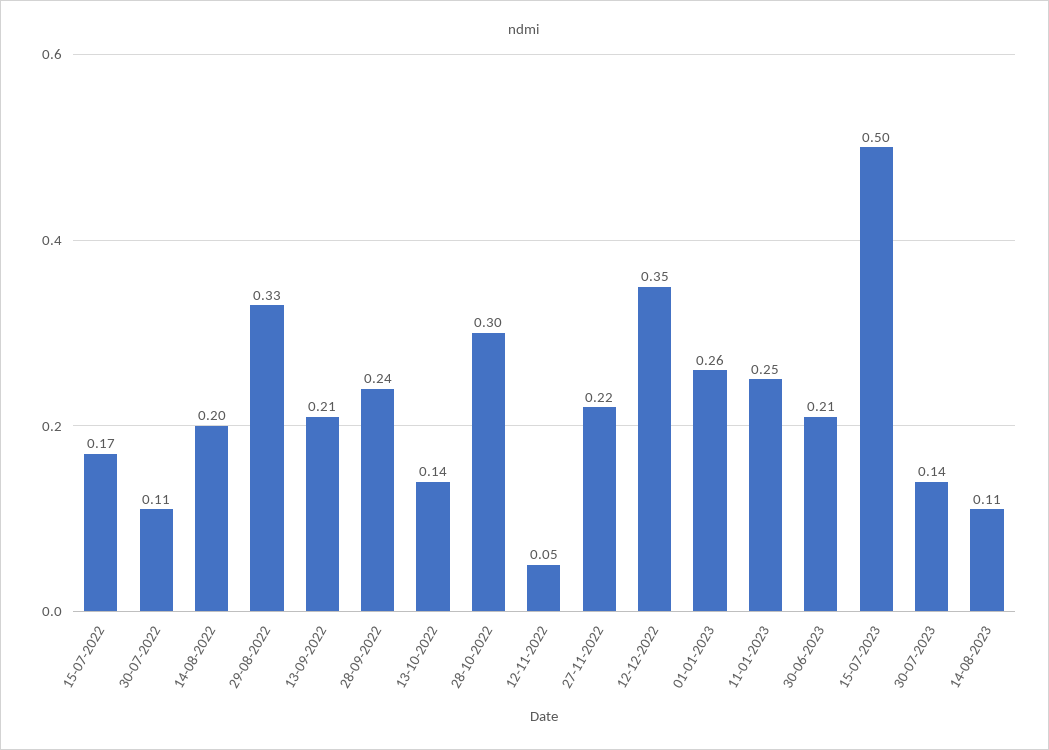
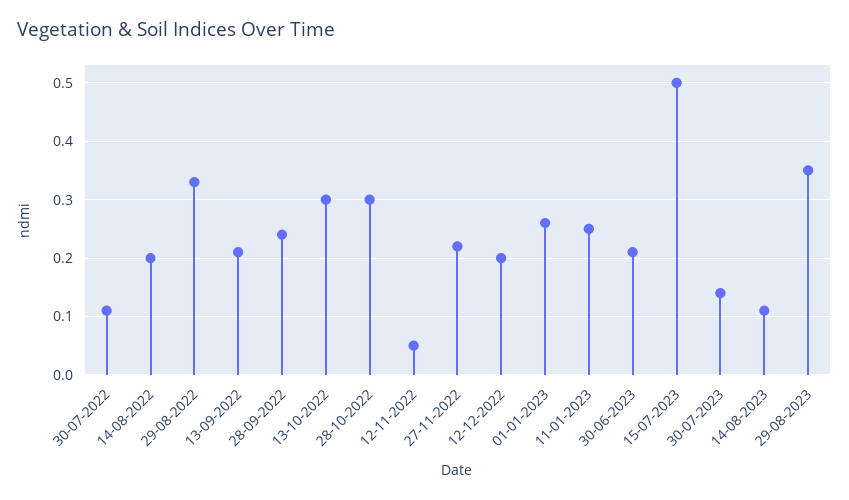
15-07-2022: 0.17 -> none
13-10-2022: 0.14 -> 0.3
12-12-2022: 0.35 -> 0.2
29-08-2023: none -> 0.35

